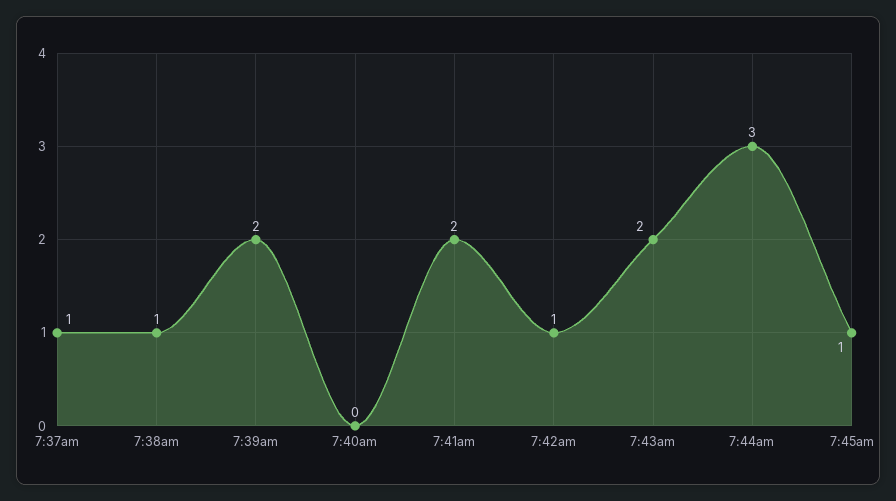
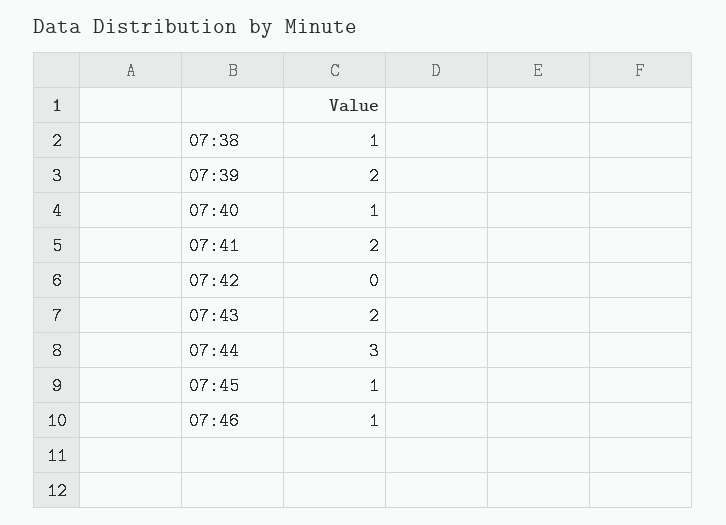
7:37am: 1 -> none
7:40am: 0 -> 1
7:42am: 1 -> 0
07:46: none -> 1

